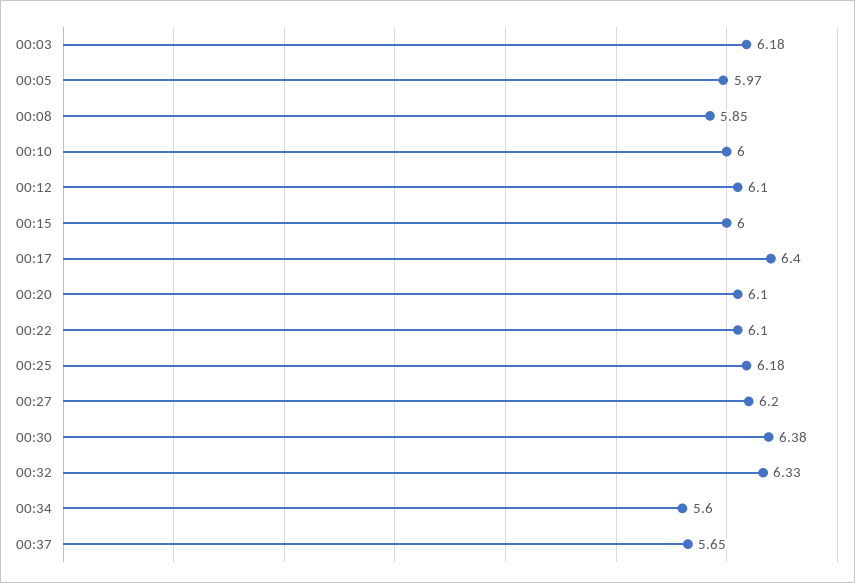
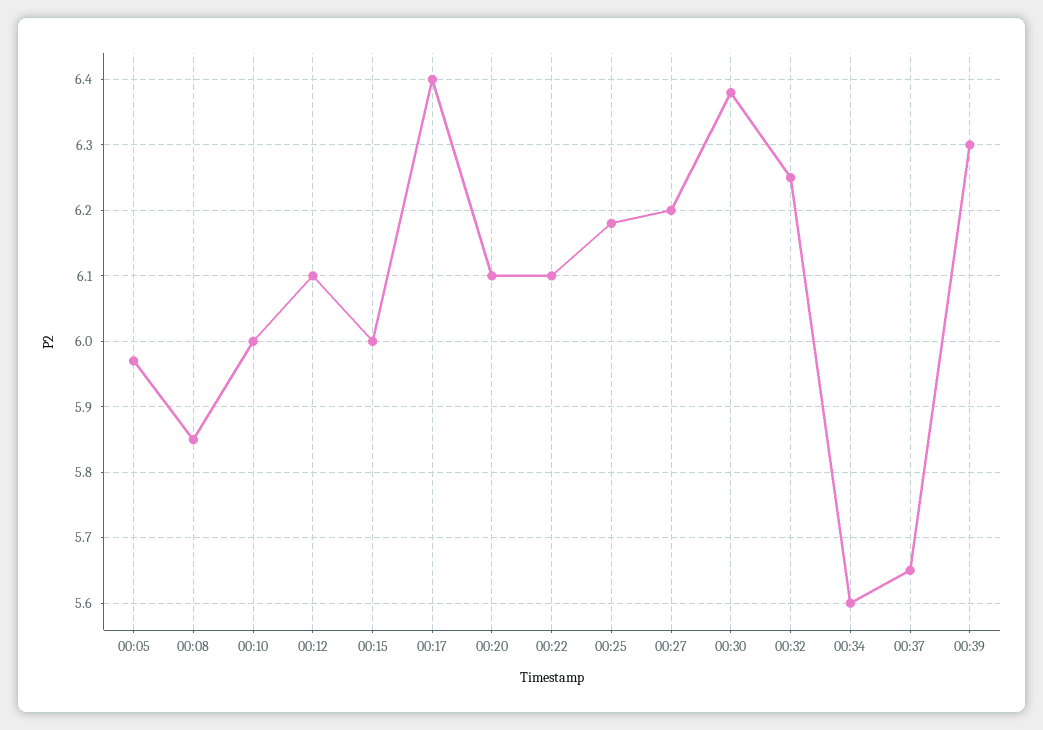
00:03: 6.18 -> none
00:32: 6.33 -> 6.25
00:39: none -> 6.3

